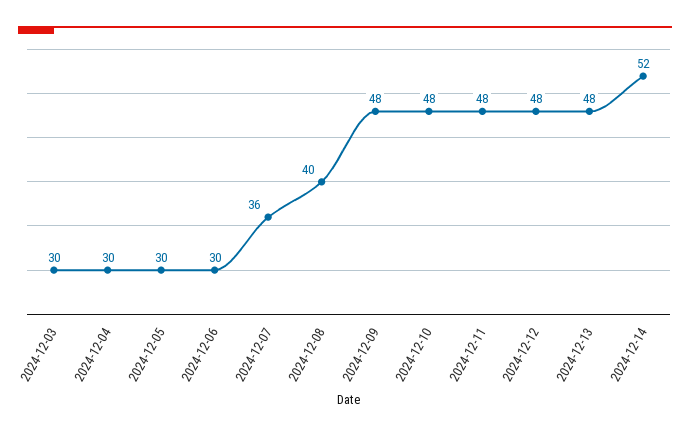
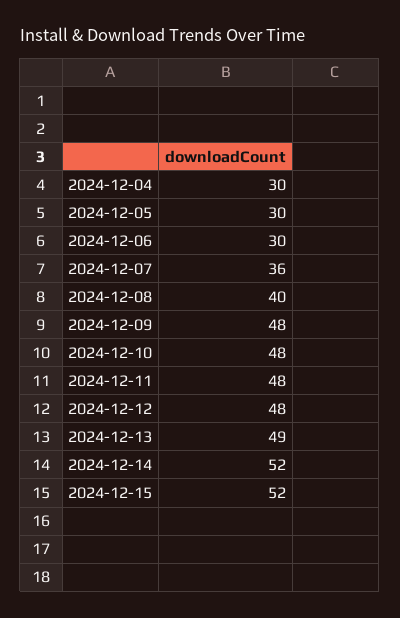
2024-12-03: 30 -> none
2024-12-13: 48 -> 49
2024-12-15: none -> 52

